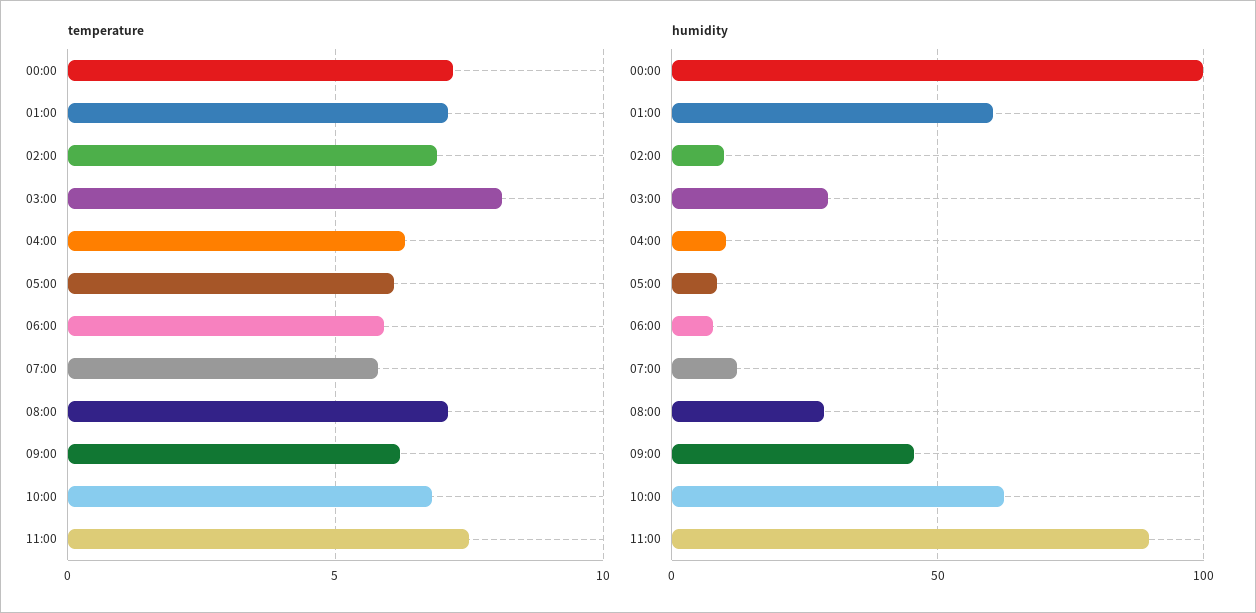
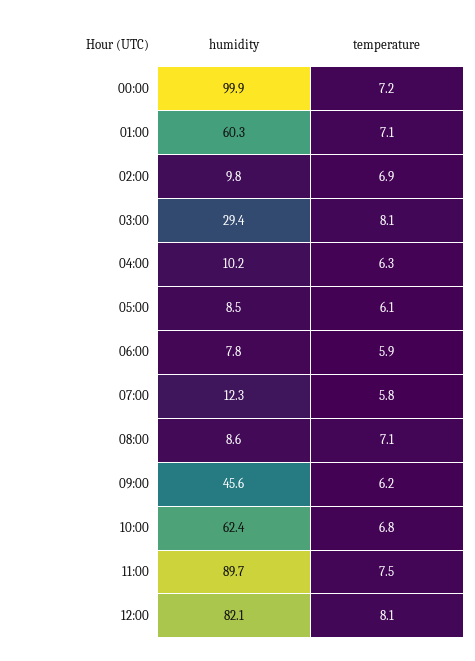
humidity, 08:00: 30 -> 8.6
humidity, 12:00: none -> 82.1
temperature, 12:00: none -> 8.1

